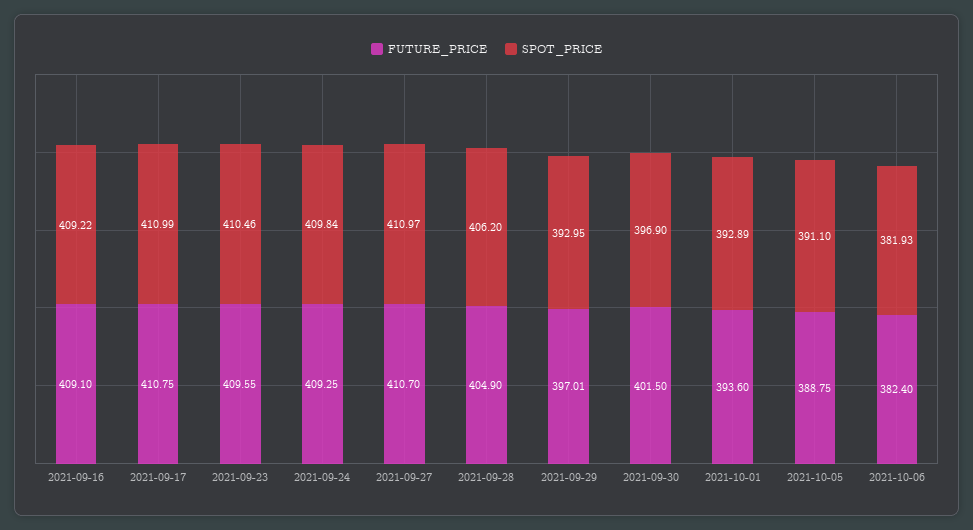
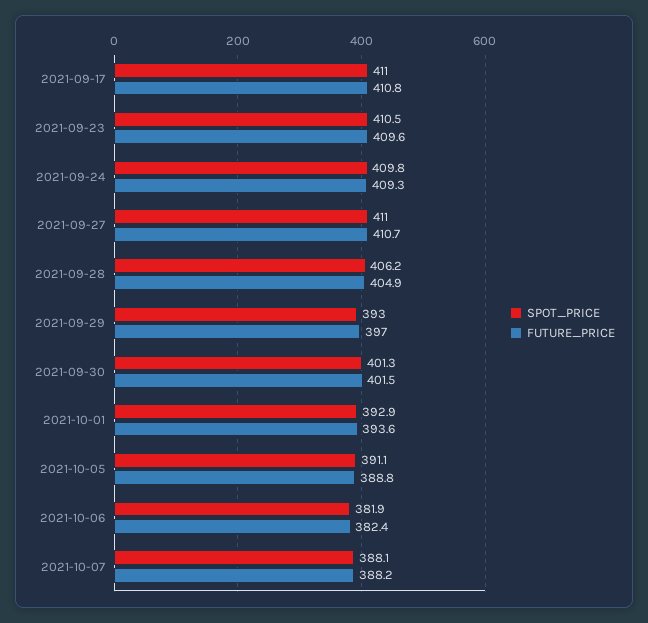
FUTURE_PRICE, 2021-09-16: 409.1 -> none
SPOT_PRICE, 2021-09-16: 409.22 -> none
SPOT_PRICE, 2021-09-30: 396.9 -> 401.3
SPOT_PRICE, 2021-10-07: none -> 388.1
FUTURE_PRICE, 2021-10-07: none -> 388.2

